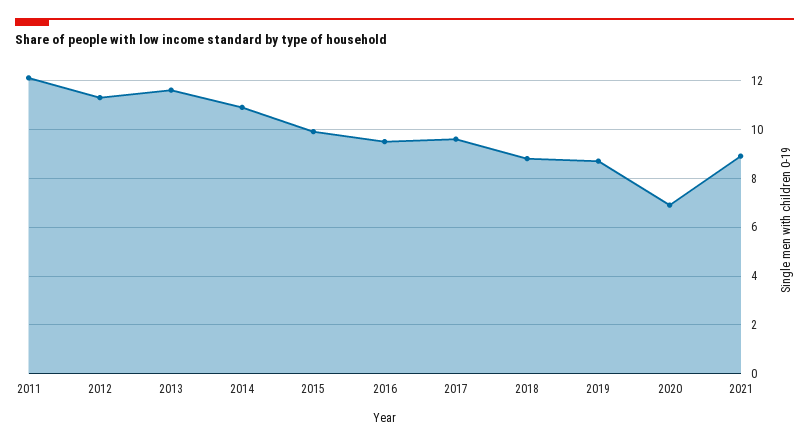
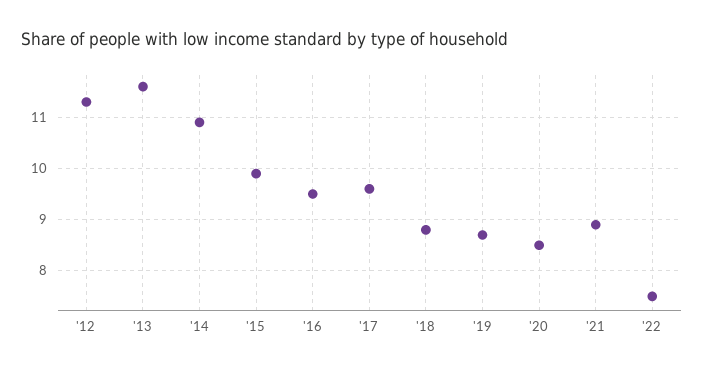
2011: 12 -> none
2020: 7 -> 8.5
'22: none -> 7.5

